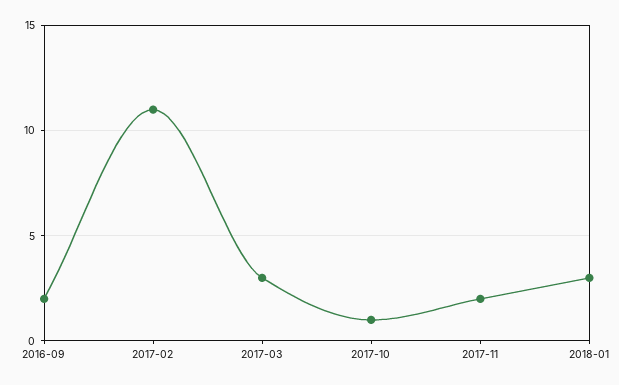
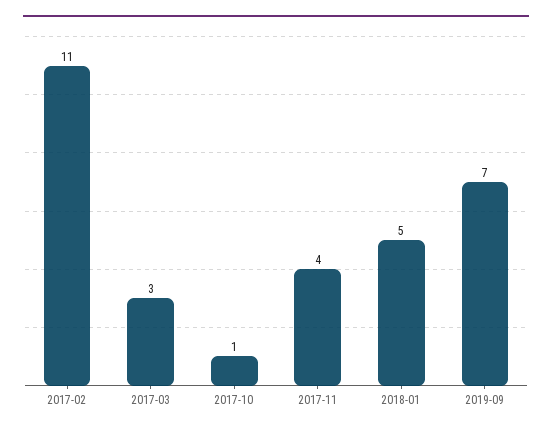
2016-09: 2 -> none
2017-11: 2 -> 4
2018-01: 3 -> 5
2019-09: none -> 7

